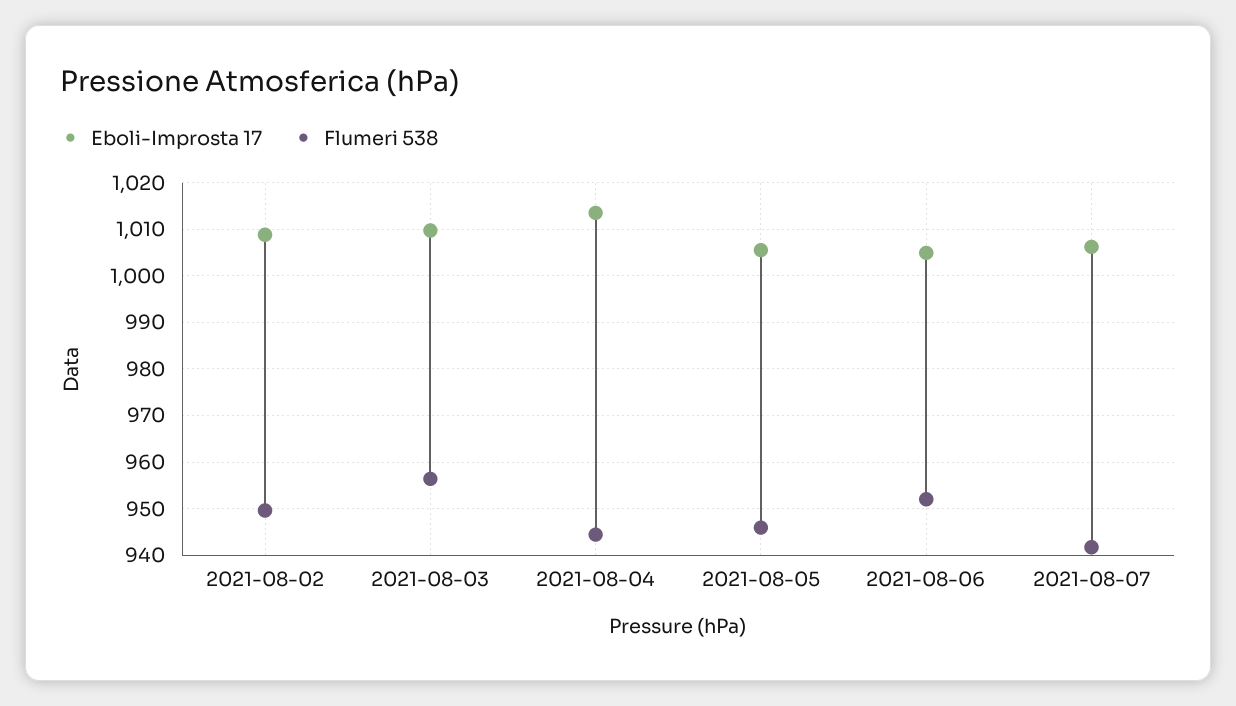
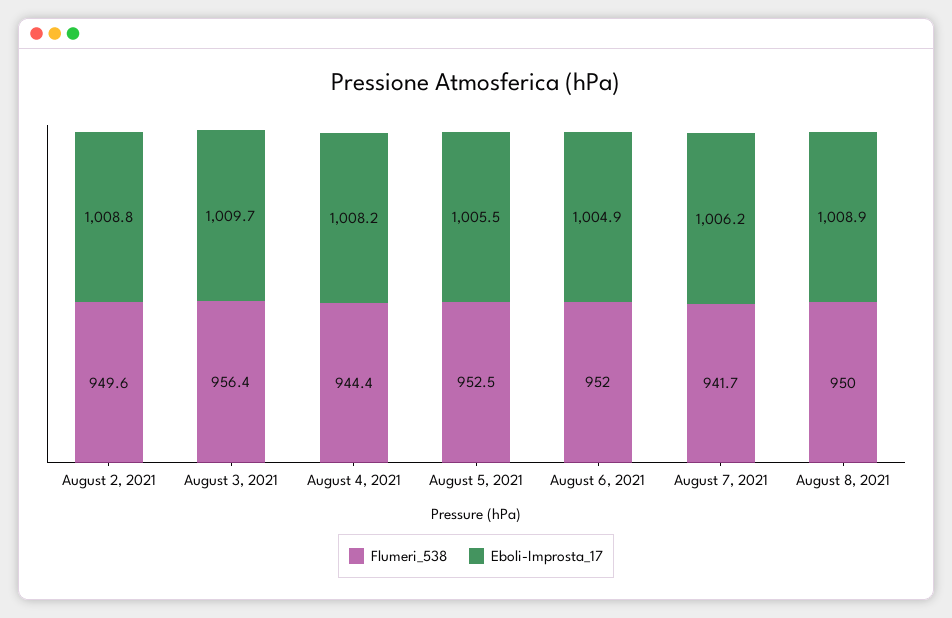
Eboli-Improsta 17, 2021-08-04: 1014 -> 1008.2
Flumeri 538, 2021-08-05: 946 -> 952.5
Flumeri 538, August 8, 2021: none -> 950
Eboli-Improsta 17, August 8, 2021: none -> 1008.9

